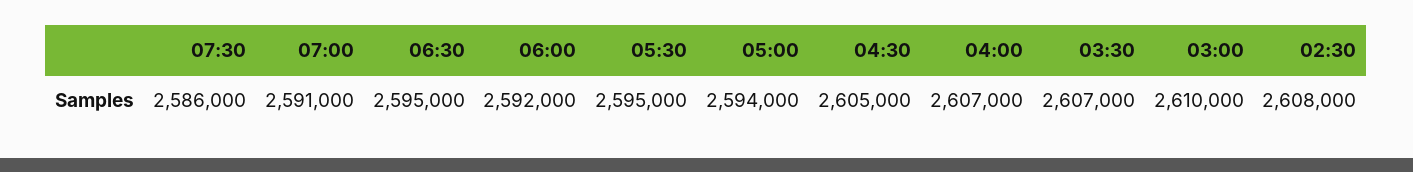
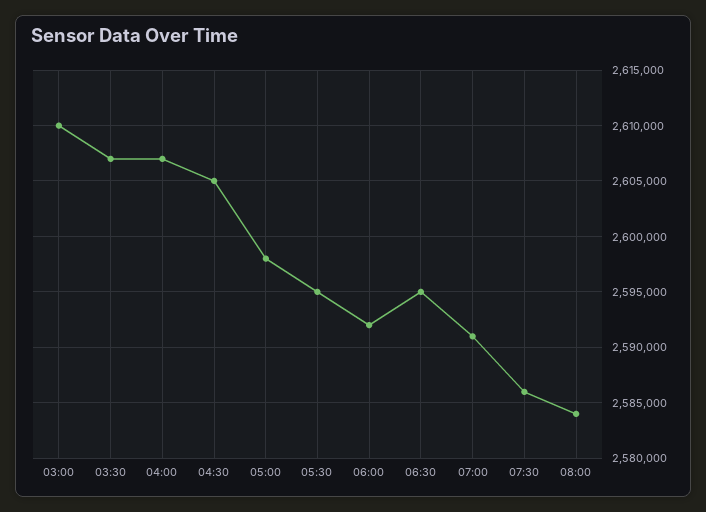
05:00: 2594000 -> 2598000
02:30: 2608000 -> none
08:00: none -> 2584000

